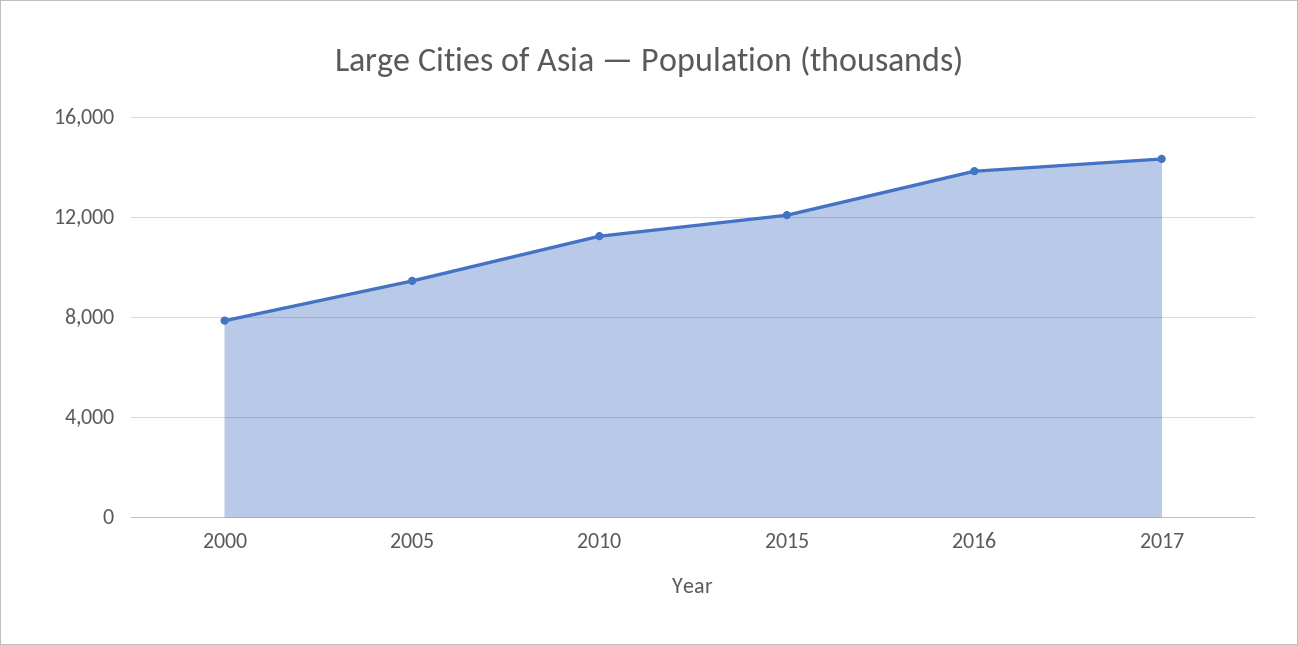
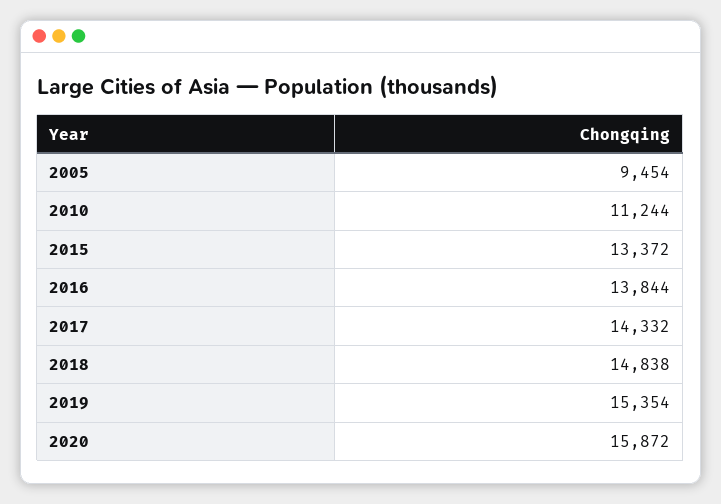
2000: 8000 -> none
2015: 12000 -> 13372
2018: none -> 14838
2019: none -> 15354
2020: none -> 15872

